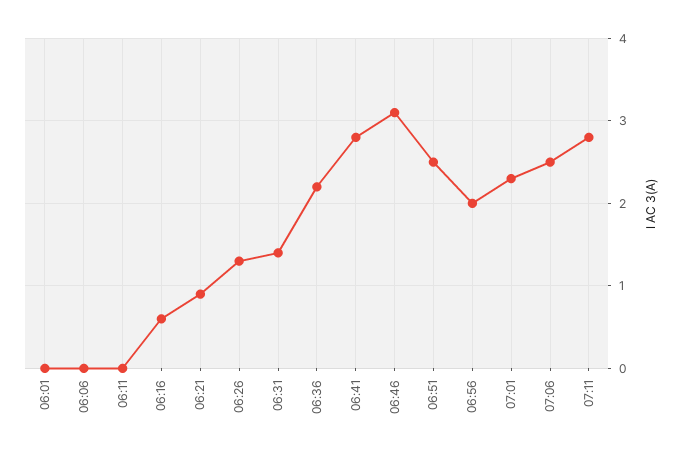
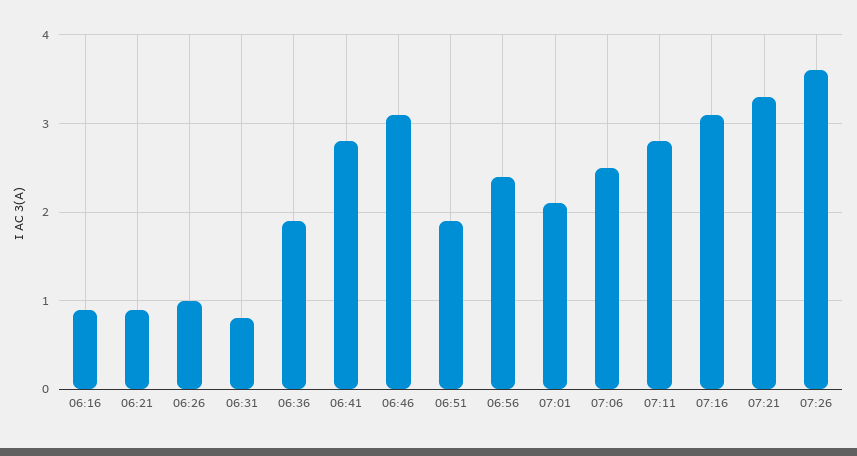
06:01: 0 -> none
06:06: 0 -> none
06:11: 0 -> none
06:16: 0.6 -> 0.9
06:26: 1.3 -> 1
06:31: 1.4 -> 0.8
06:36: 2.2 -> 1.9
06:51: 2.5 -> 1.9
06:56: 2 -> 2.4
07:01: 2.3 -> 2.1
07:16: none -> 3.1
07:21: none -> 3.3
07:26: none -> 3.6

